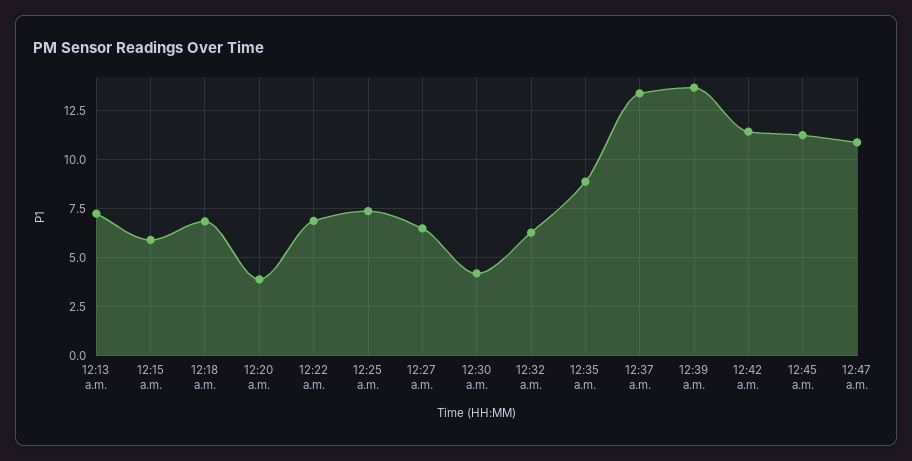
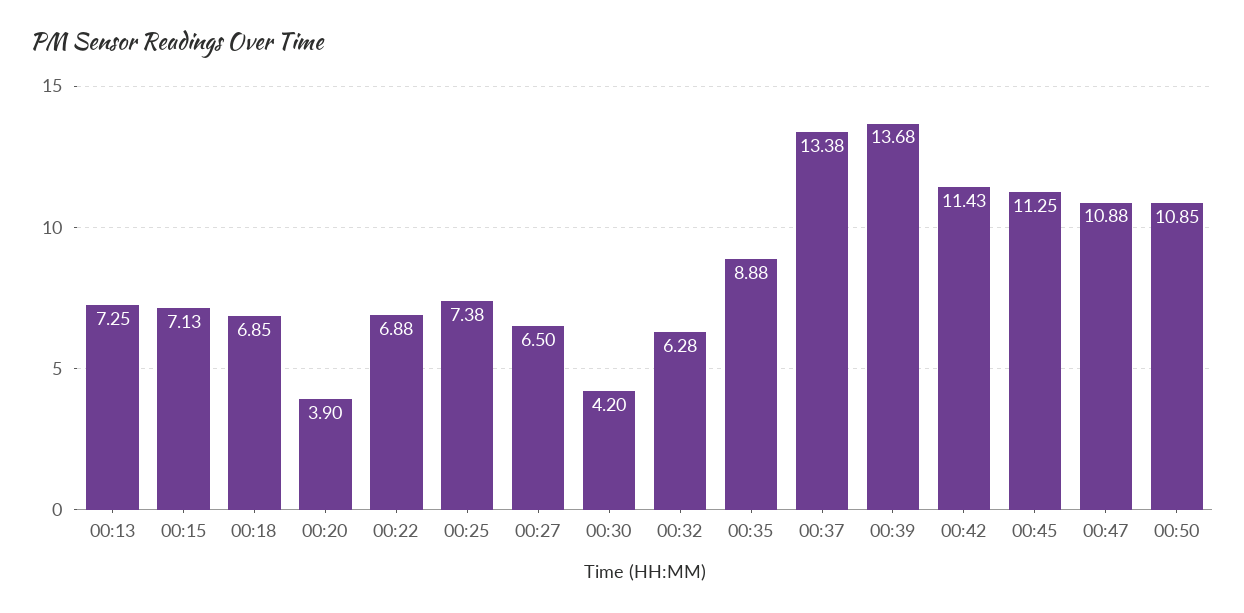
12:15 a.m.: 6 -> 7.13
00:50: none -> 10.85

